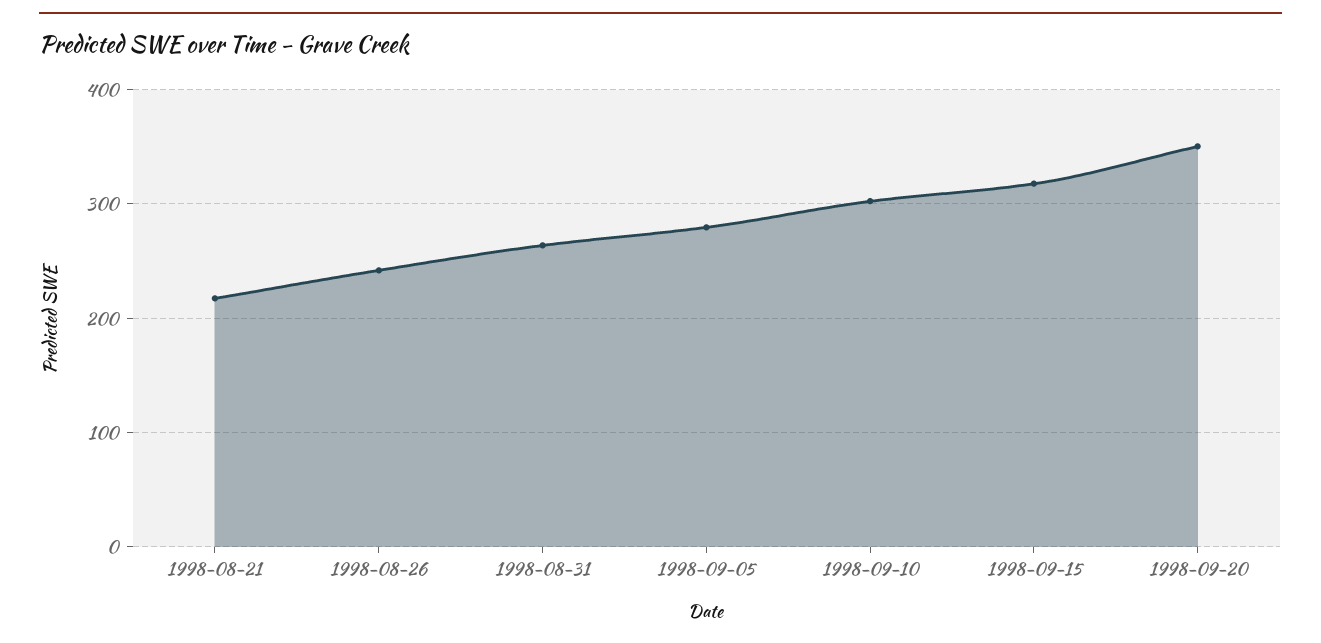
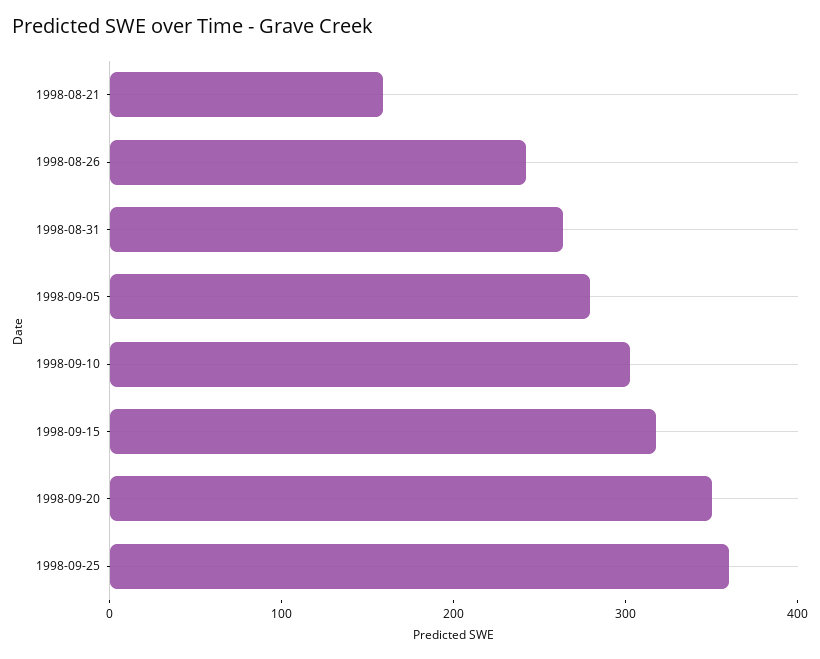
1998-08-21: 220 -> 160
1998-09-25: none -> 360

